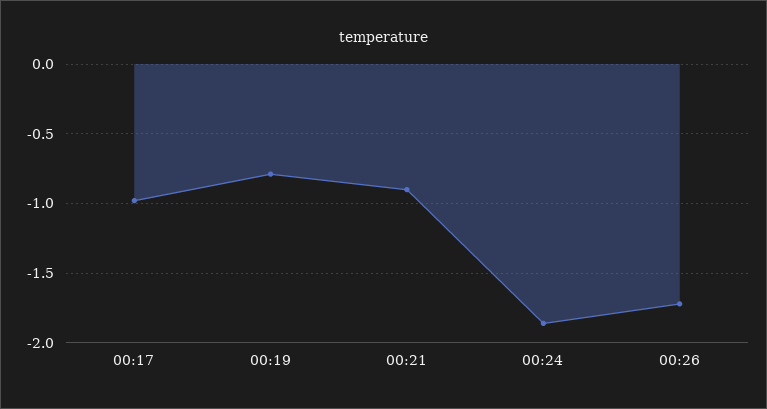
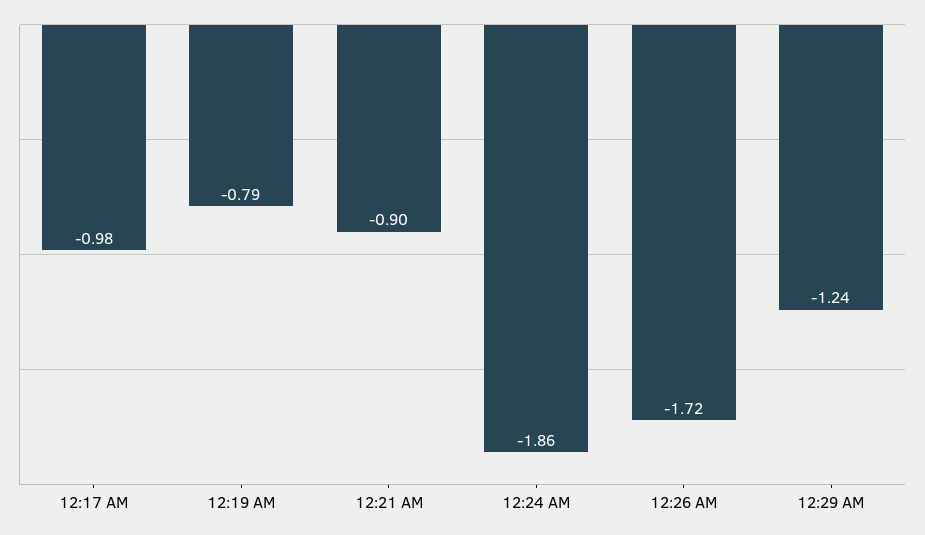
12:29 AM: none -> -1.24

